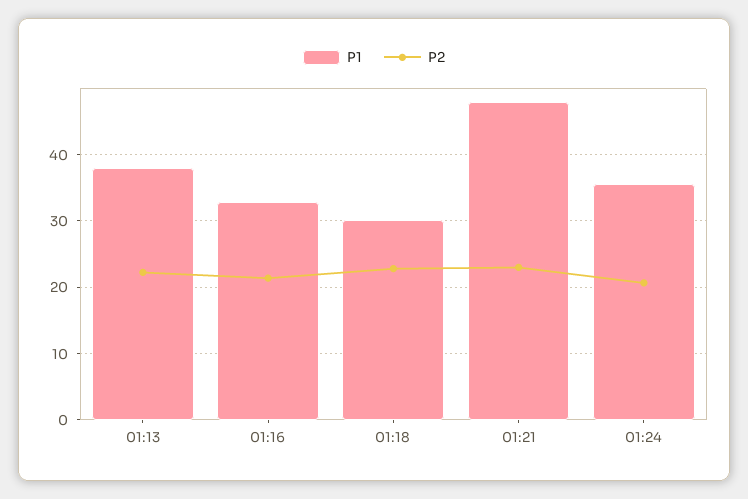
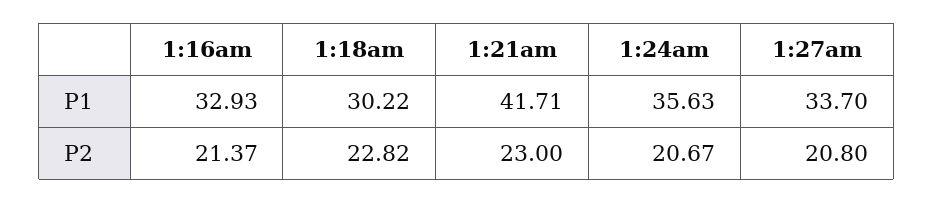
P1, 01:13: 38 -> none
P2, 01:13: 22 -> none
P1, 01:21: 48 -> 41.71
P1, 1:27am: none -> 33.7
P2, 1:27am: none -> 20.8

